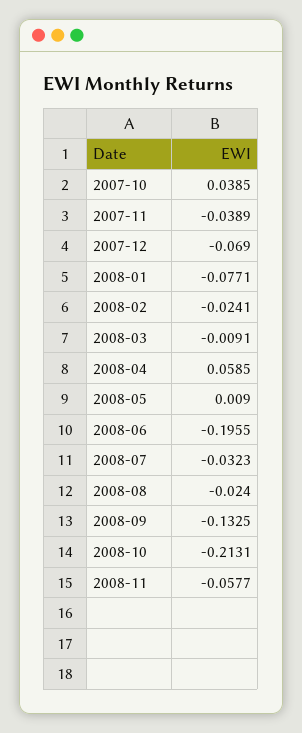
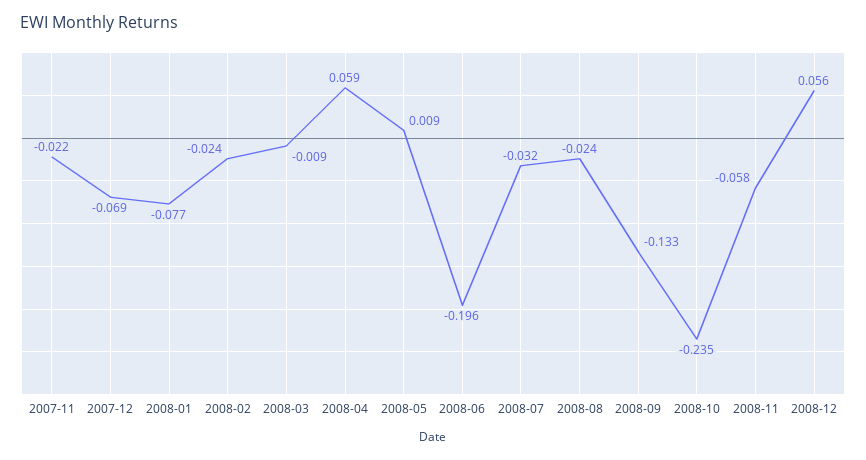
2007-10: 0.0385 -> none
2007-11: -0.0389 -> -0.022
2008-10: -0.2131 -> -0.235
2008-12: none -> 0.056

